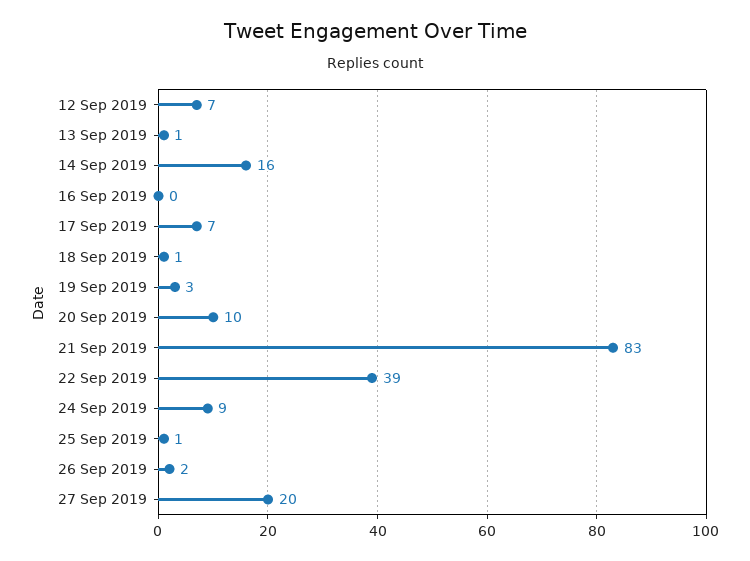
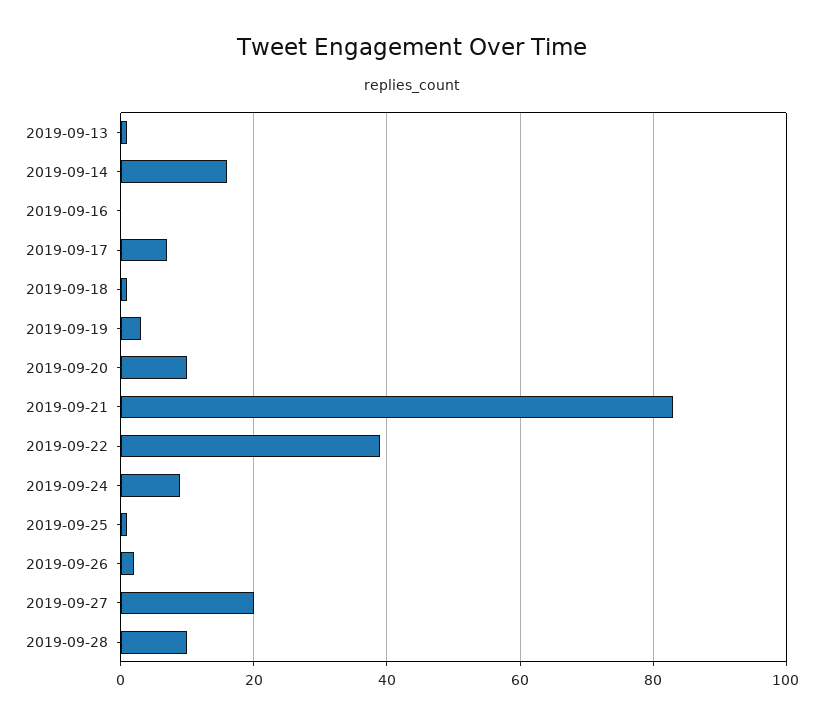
12 Sep 2019: 7 -> none
2019-09-28: none -> 10

